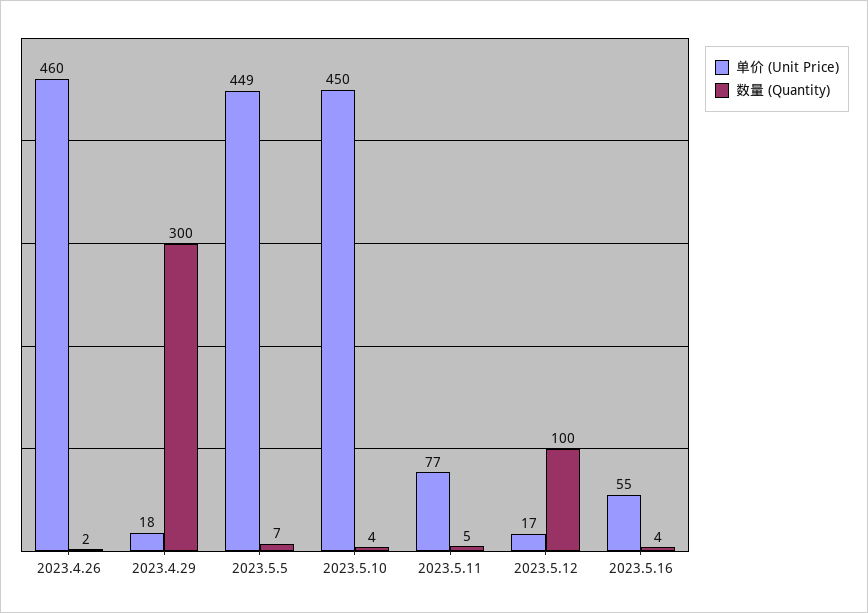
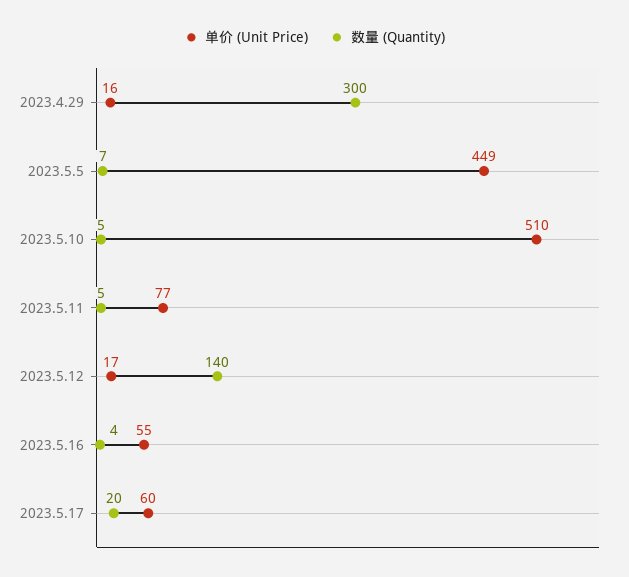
单价 (Unit Price), 2023.4.26: 460 -> none
数量 (Quantity), 2023.4.26: 2 -> none
单价 (Unit Price), 2023.4.29: 18 -> 16
单价 (Unit Price), 2023.5.10: 450 -> 510
数量 (Quantity), 2023.5.10: 4 -> 5
数量 (Quantity), 2023.5.12: 100 -> 140
单价 (Unit Price), 2023.5.17: none -> 60
数量 (Quantity), 2023.5.17: none -> 20

